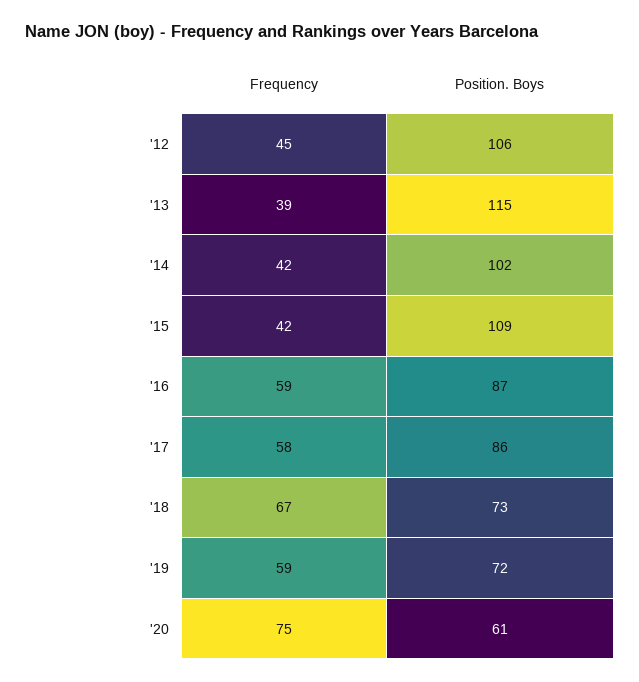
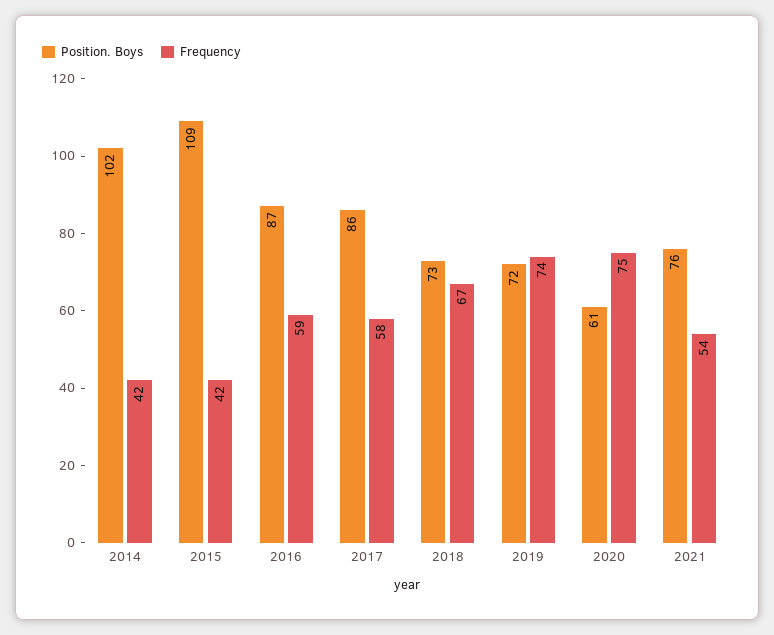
Frequency, '12: 45 -> none
Position. Boys, '12: 106 -> none
Frequency, '13: 39 -> none
Position. Boys, '13: 115 -> none
Frequency, '19: 59 -> 74
Position. Boys, 2021: none -> 76
Frequency, 2021: none -> 54

